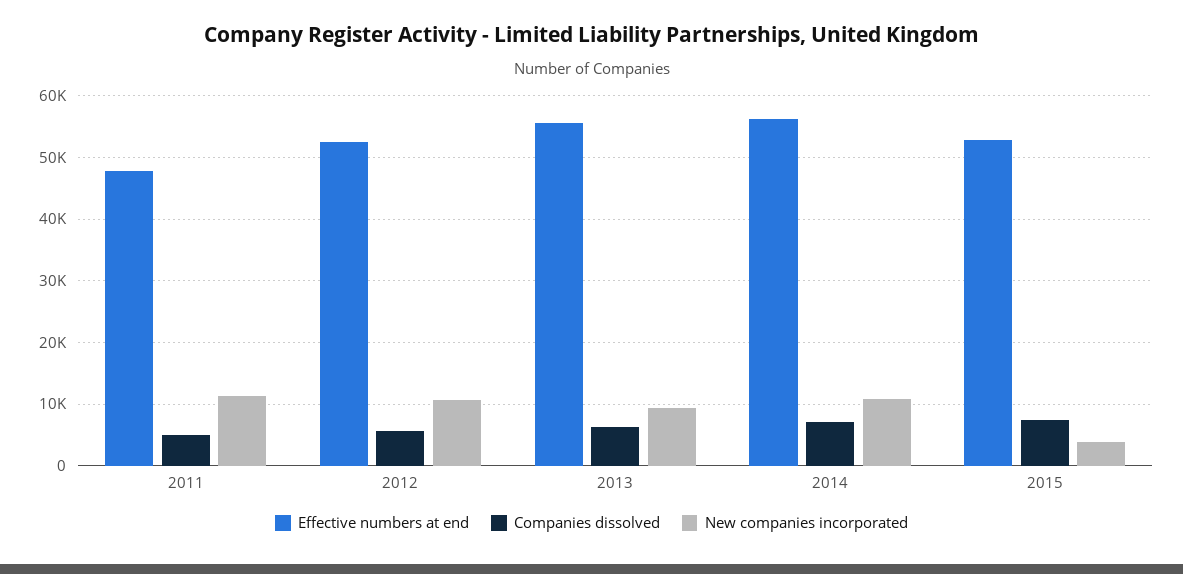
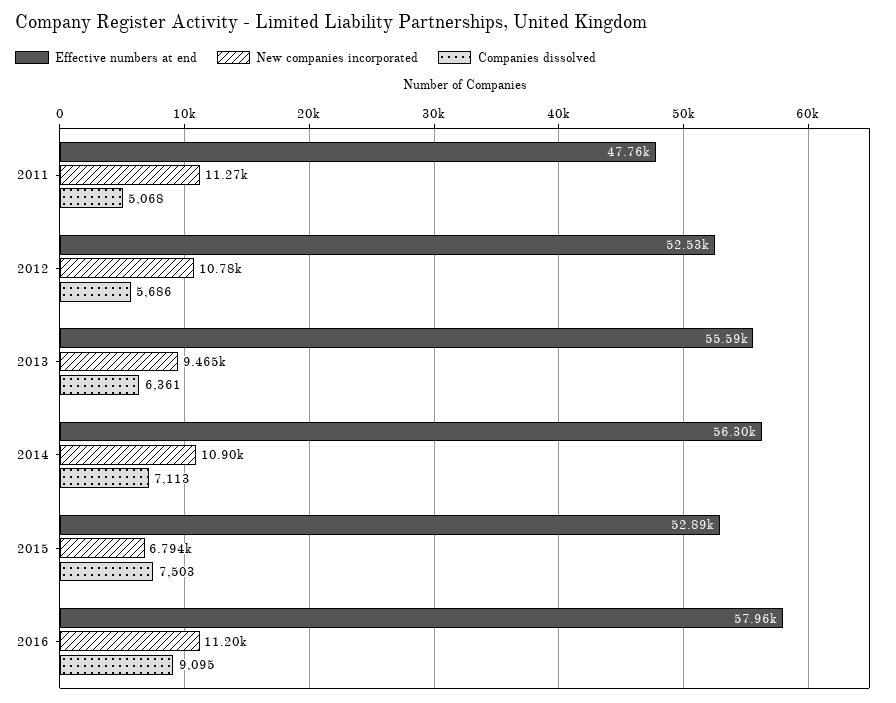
New companies incorporated, 2015: 4000 -> 6794
Effective numbers at end, 2016: none -> 57960
New companies incorporated, 2016: none -> 11200
Companies dissolved, 2016: none -> 9095

